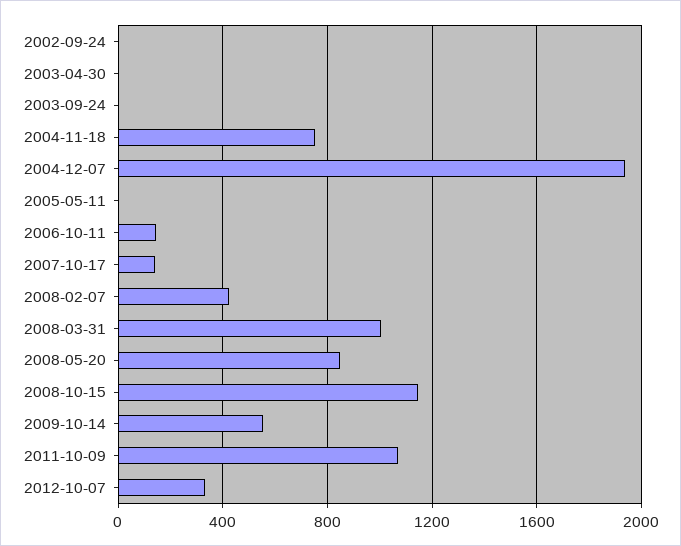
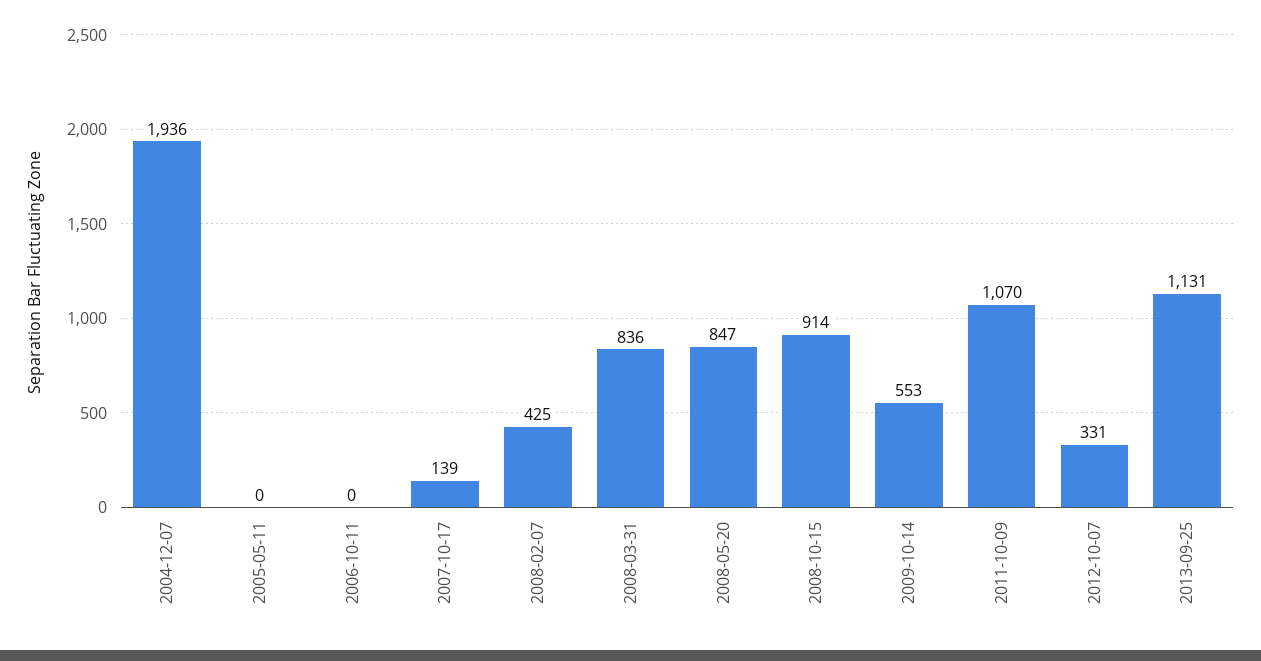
2002-09-24: 0 -> none
2003-04-30: 0 -> none
2003-09-24: 0 -> none
2004-11-18: 750 -> none
2006-10-11: 150 -> 0
2008-03-31: 1000 -> 836
2008-10-15: 1150 -> 914
2013-09-25: none -> 1131

